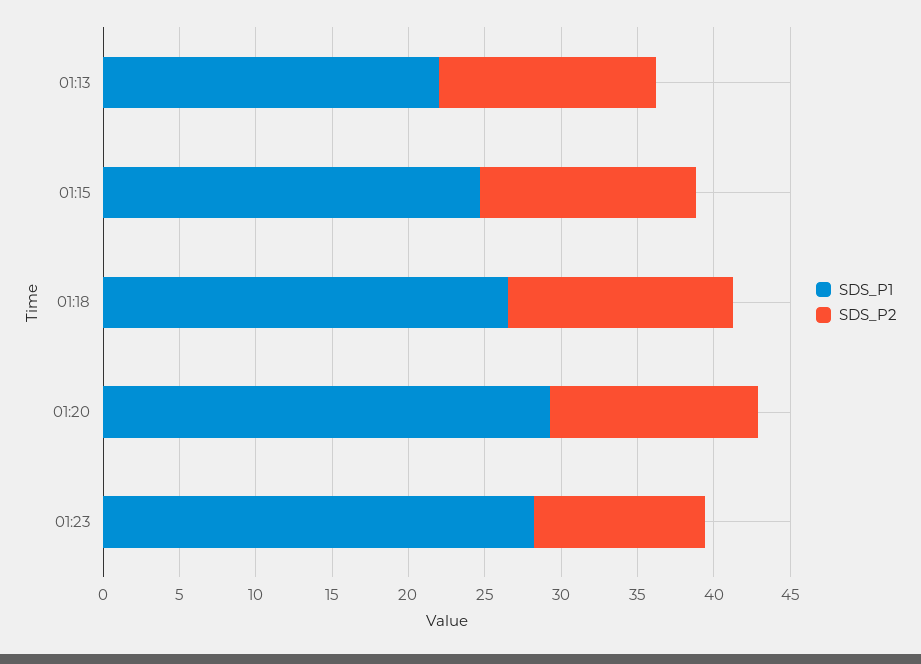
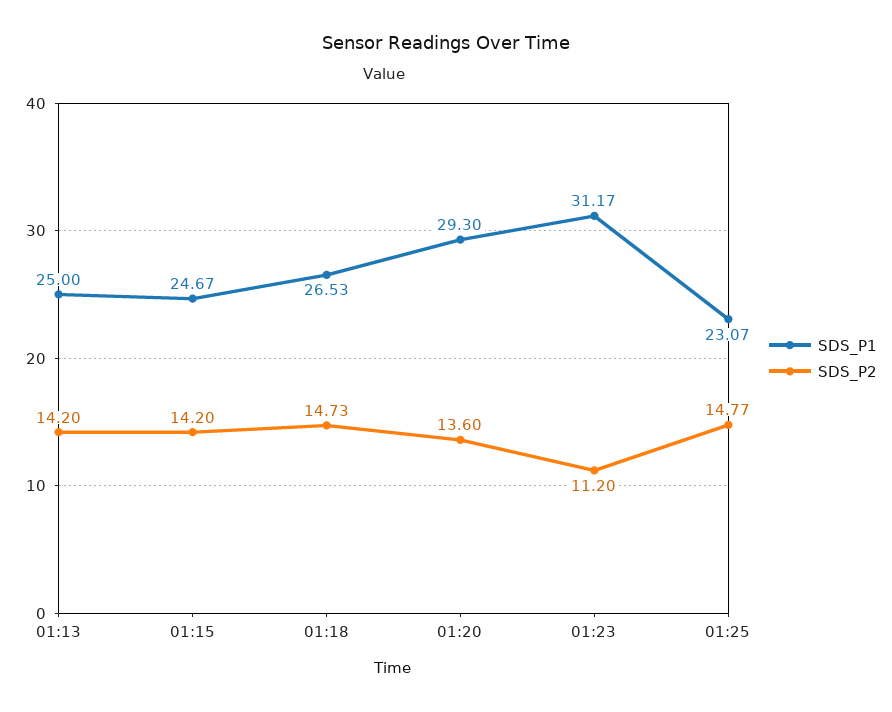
SDS_P1, 01:13: 22 -> 25
SDS_P1, 01:23: 28 -> 31.17
SDS_P1, 01:25: none -> 23.07
SDS_P2, 01:25: none -> 14.77

